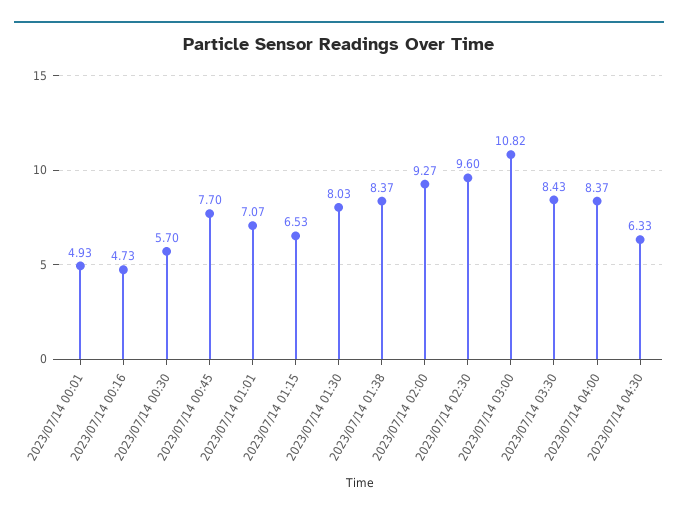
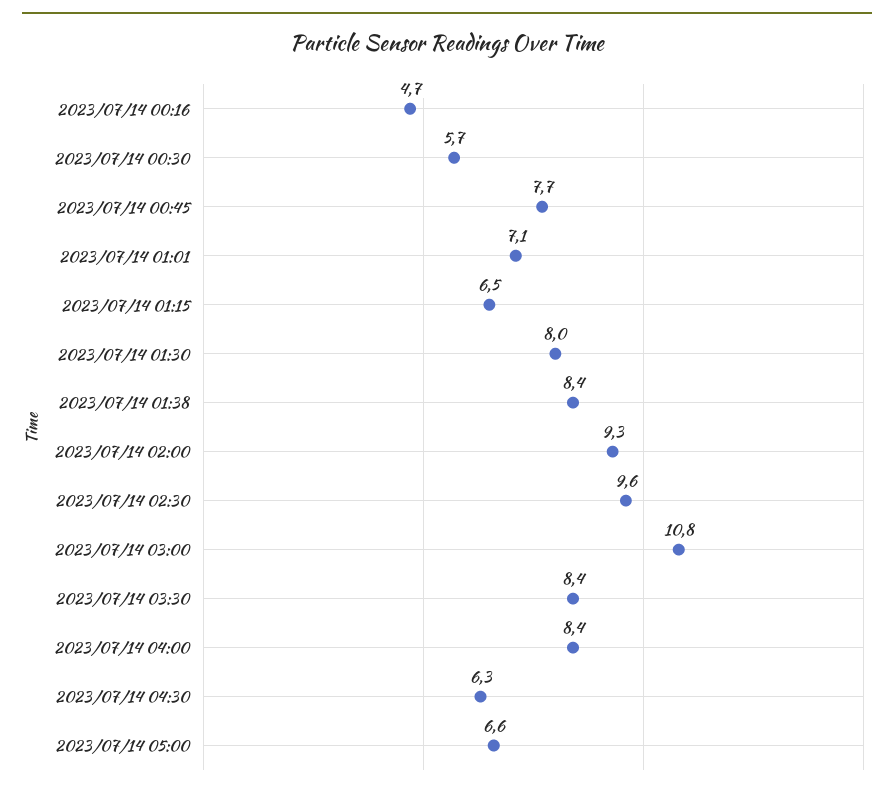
2023/07/14 00:01: 4.93 -> none
2023/07/14 05:00: none -> 6.6

